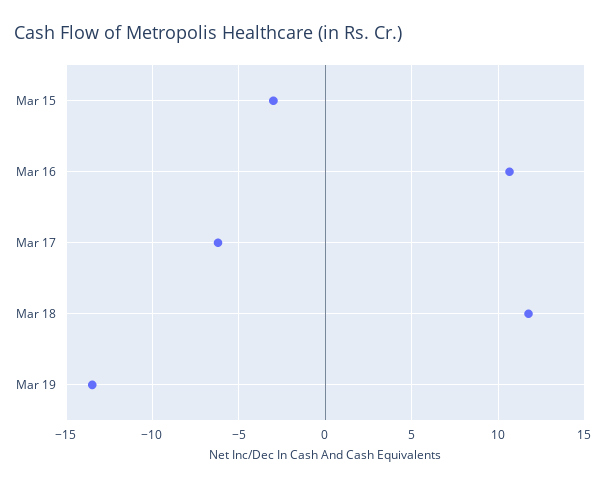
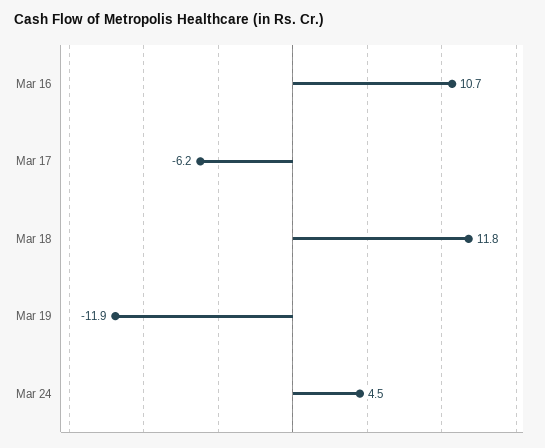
Mar 15: -3 -> none
Mar 19: -13.5 -> -11.9
Mar 24: none -> 4.5

